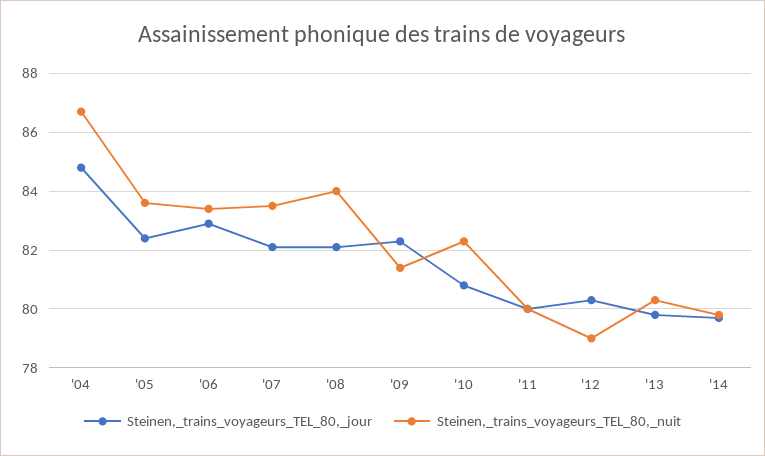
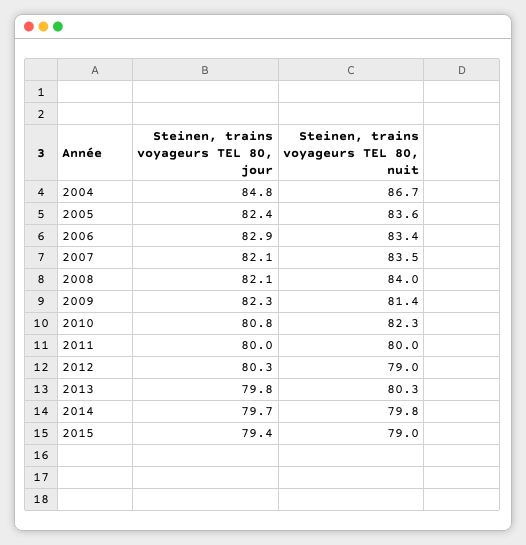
Steinen,_trains_voyageurs_TEL_80,_jour, 2015: none -> 79.4
Steinen,_trains_voyageurs_TEL_80,_nuit, 2015: none -> 79

